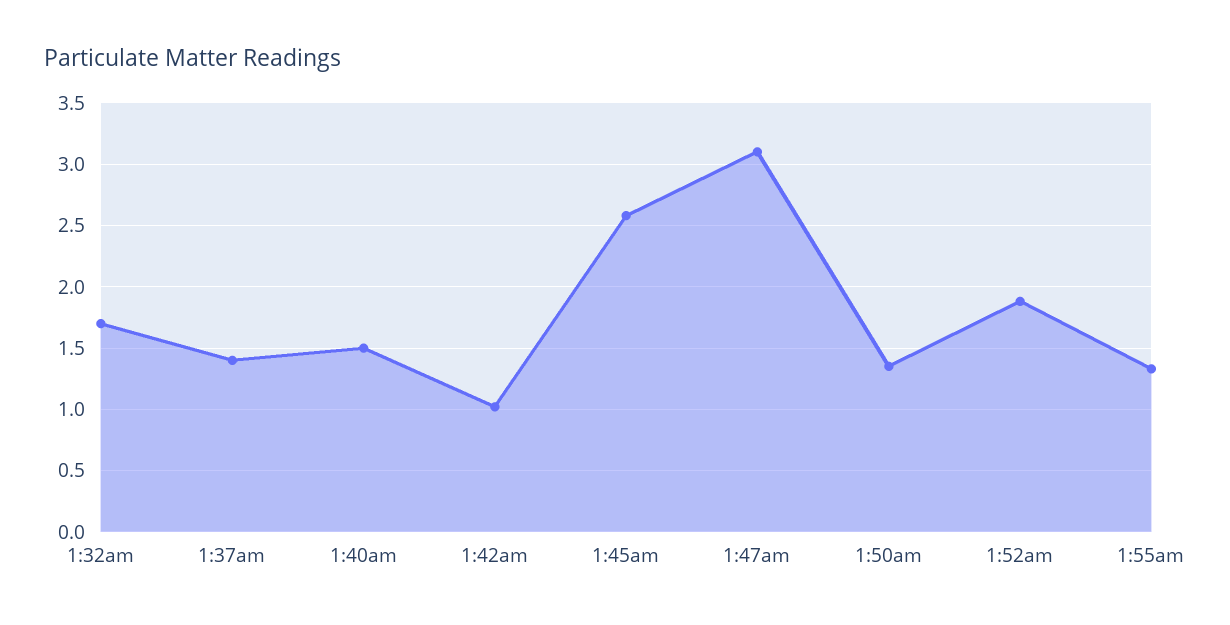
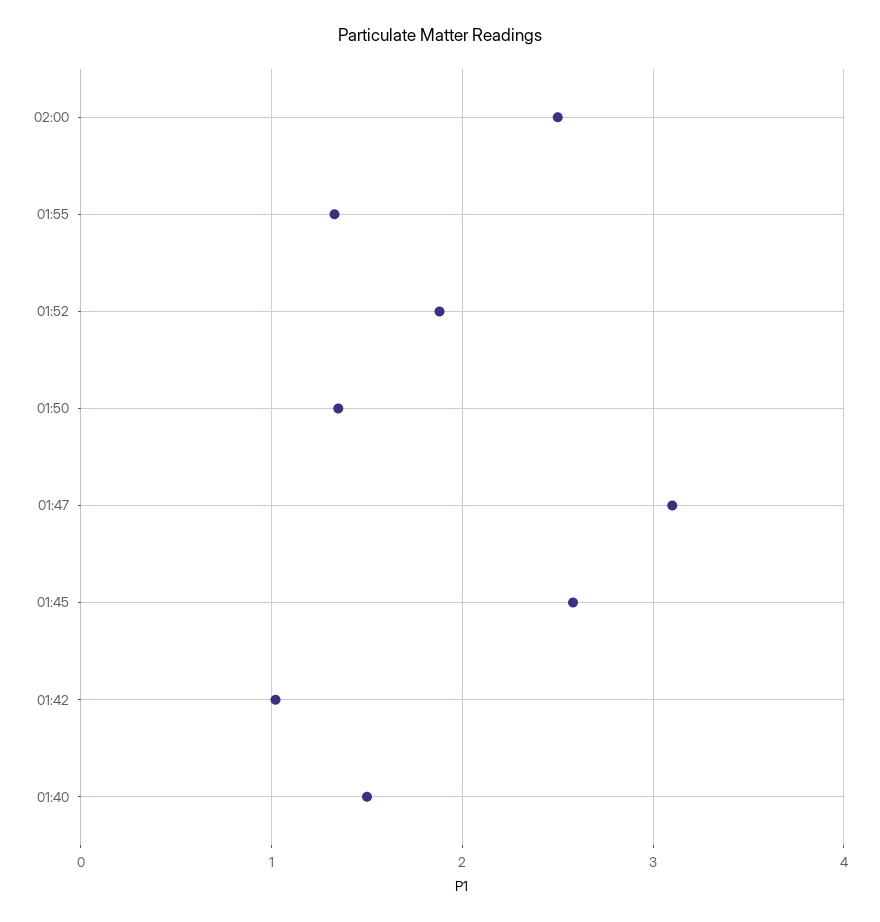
1:32am: 1.7 -> none
1:37am: 1.4 -> none
02:00: none -> 2.5

